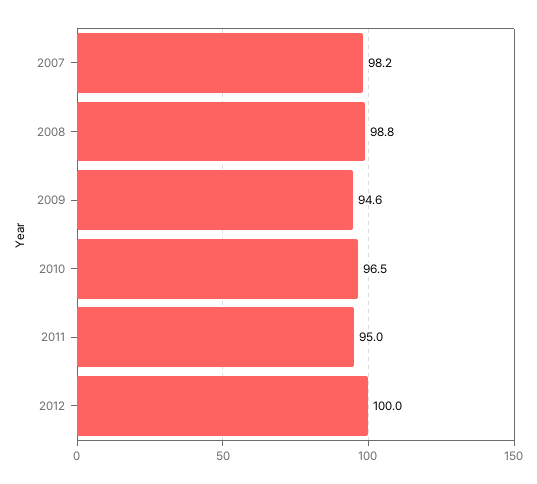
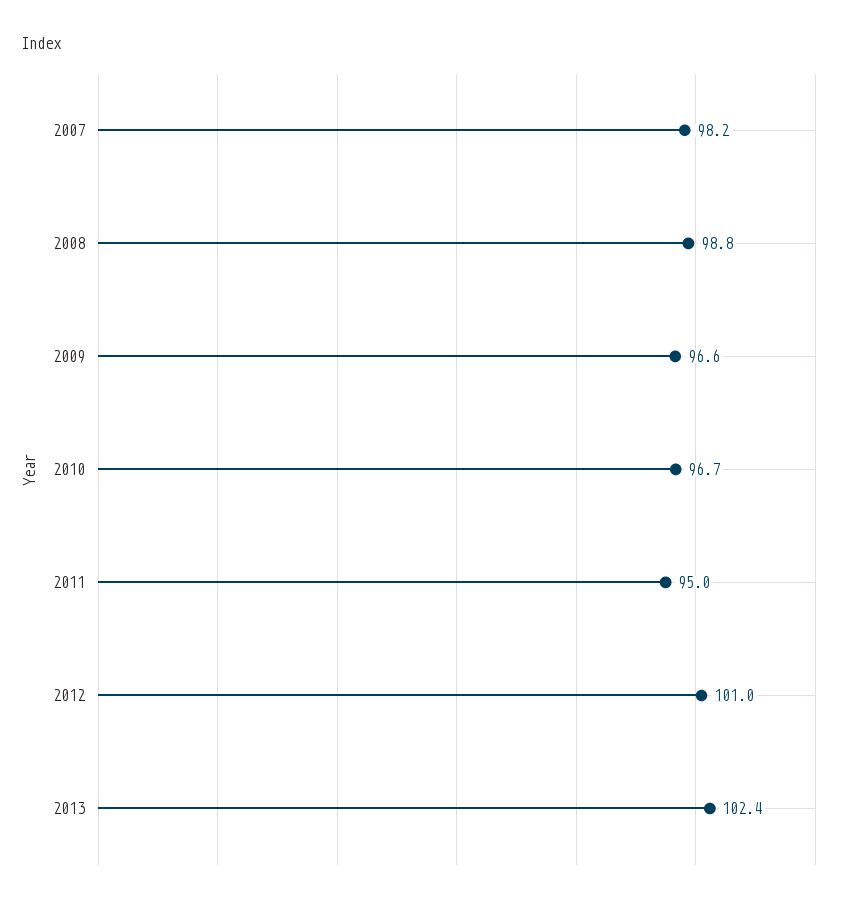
2009: 94.6 -> 96.6
2010: 96.5 -> 96.7
2012: 100 -> 101
2013: none -> 102.4

